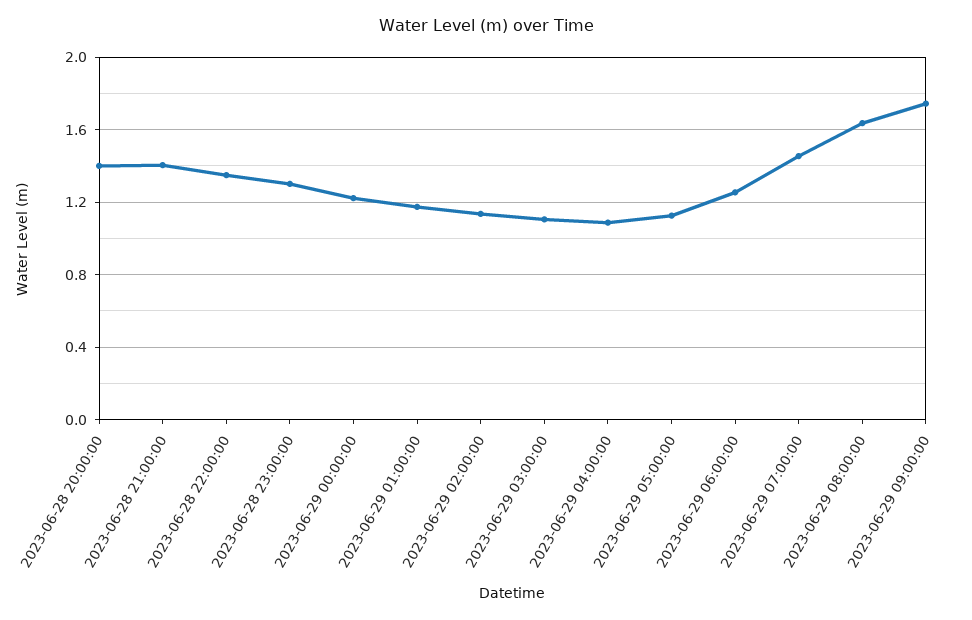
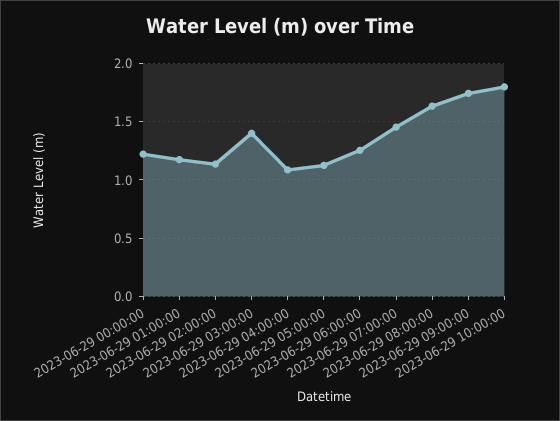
2023-06-28 20:00:00: 1.4 -> none
2023-06-28 21:00:00: 1.4 -> none
2023-06-28 22:00:00: 1.35 -> none
2023-06-28 23:00:00: 1.3 -> none
2023-06-29 03:00:00: 1.1 -> 1.4
2023-06-29 10:00:00: none -> 1.8

